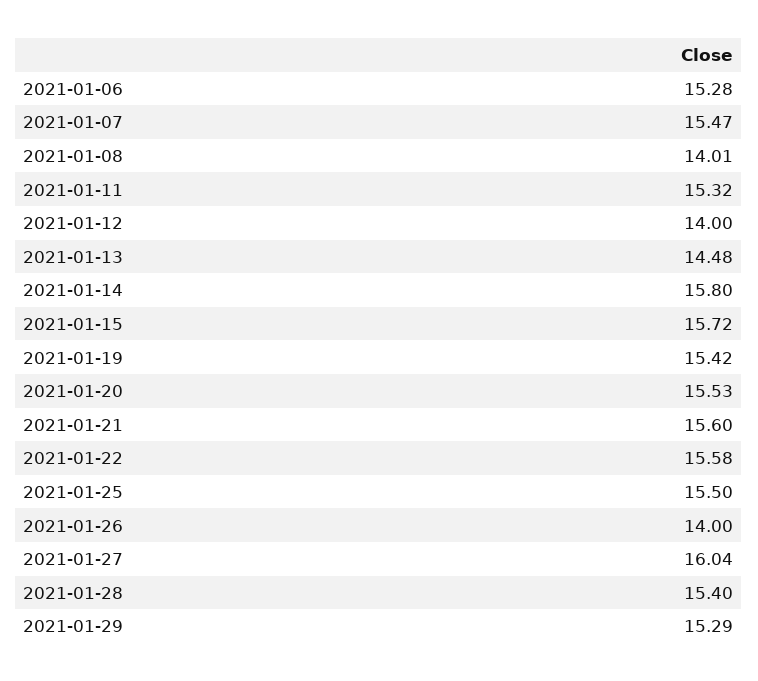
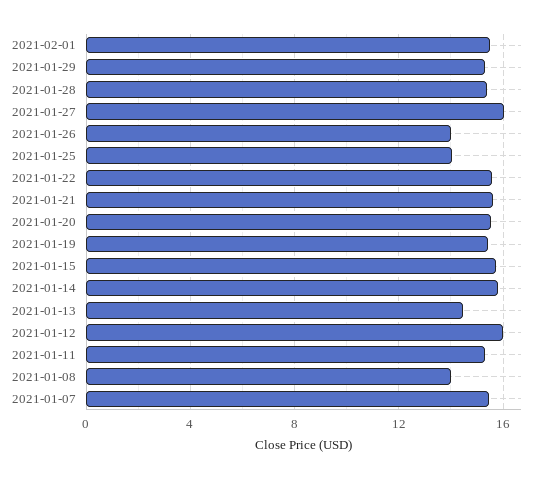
2021-01-06: 15.28 -> none
2021-01-12: 14 -> 16
2021-01-25: 15.5 -> 14
2021-02-01: none -> 15.5

